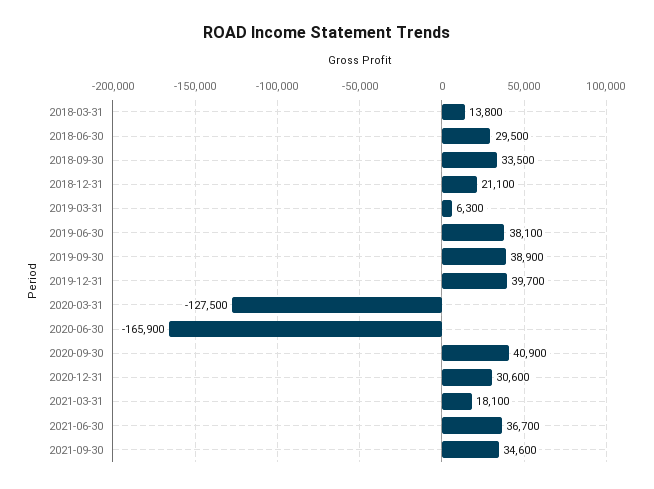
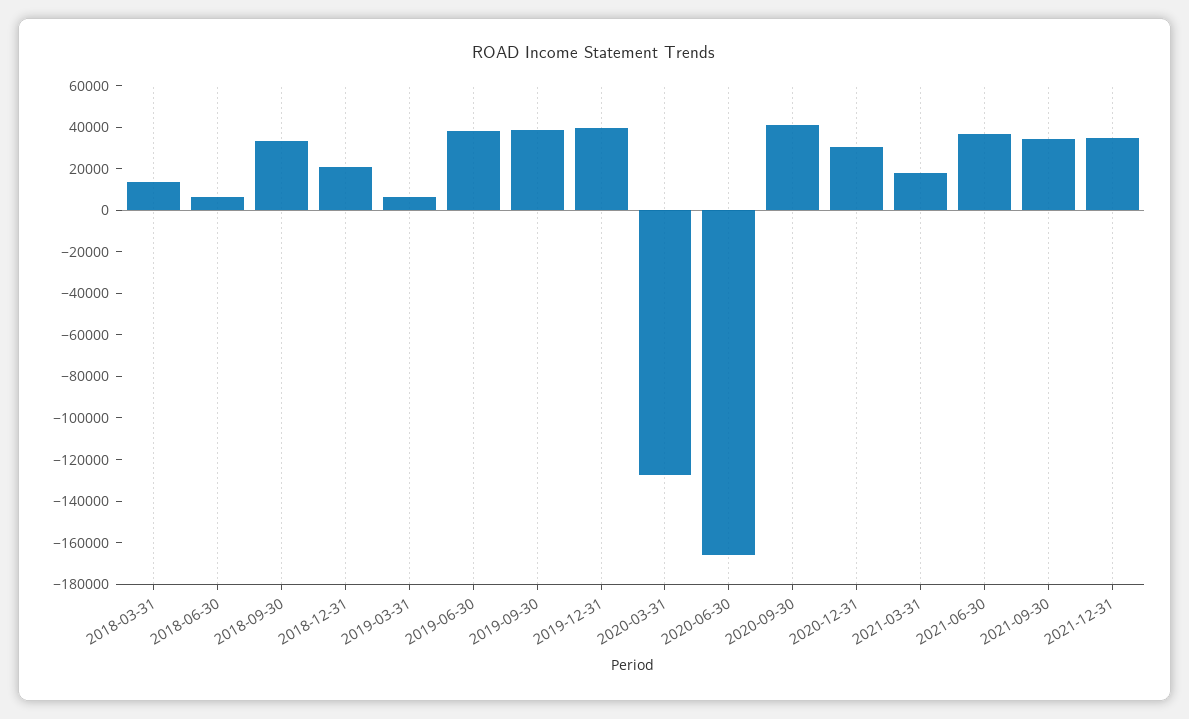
2018-06-30: 29500 -> 5000
2021-12-31: none -> 35000

